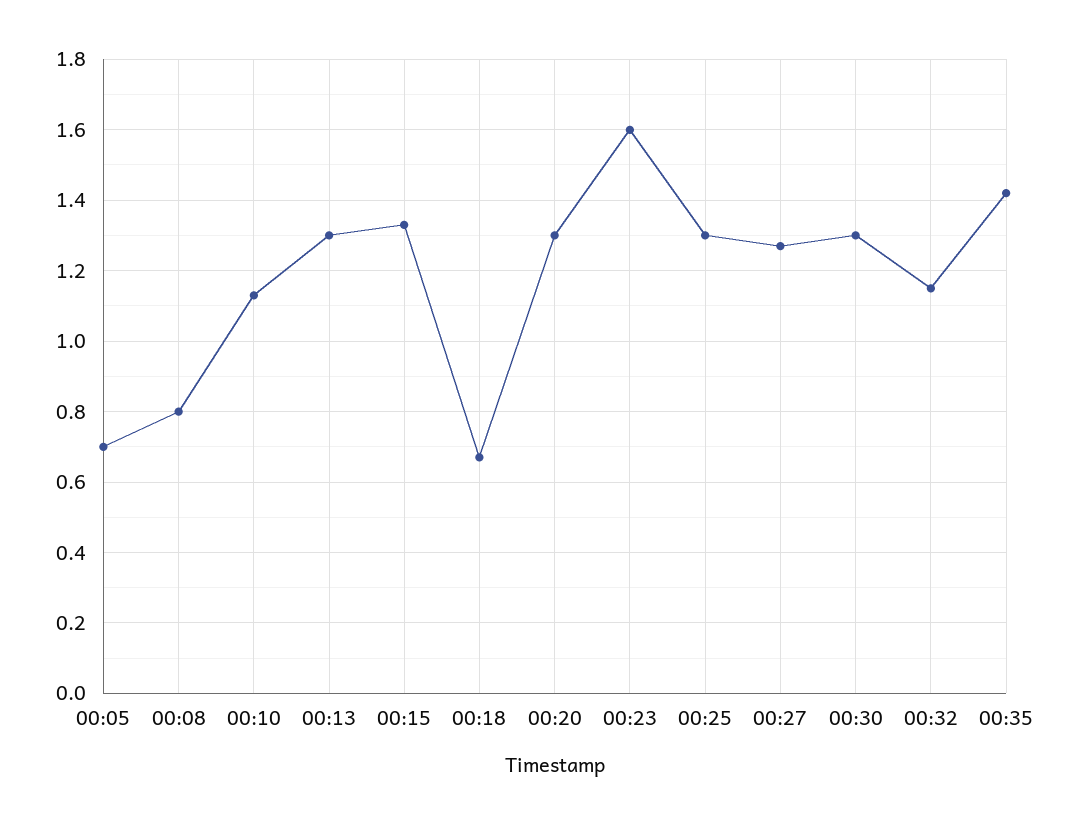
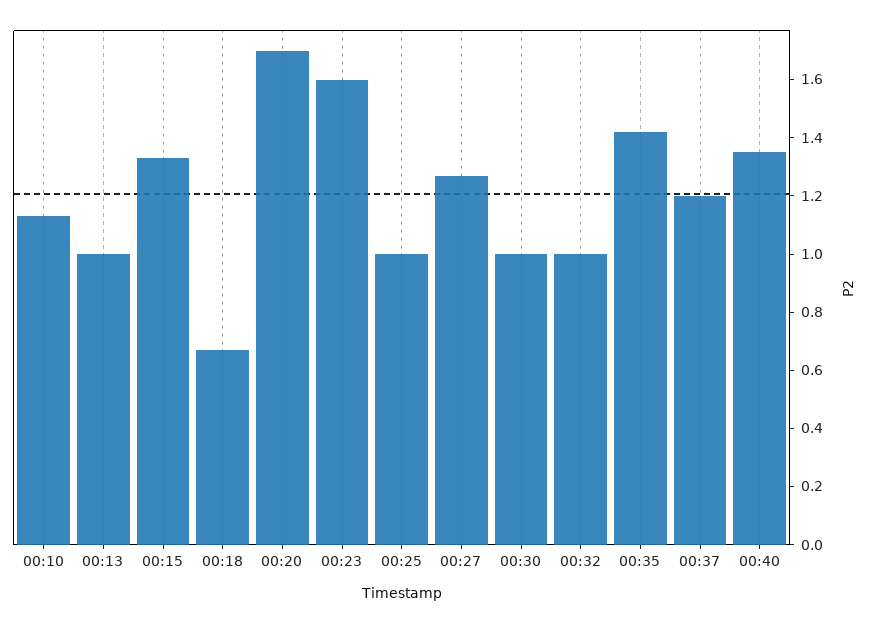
00:05: 0.7 -> none
00:08: 0.8 -> none
00:13: 1.3 -> 1
00:20: 1.3 -> 1.7
00:25: 1.3 -> 1
00:30: 1.3 -> 1
00:32: 1.15 -> 1
00:37: none -> 1.2
00:40: none -> 1.35

